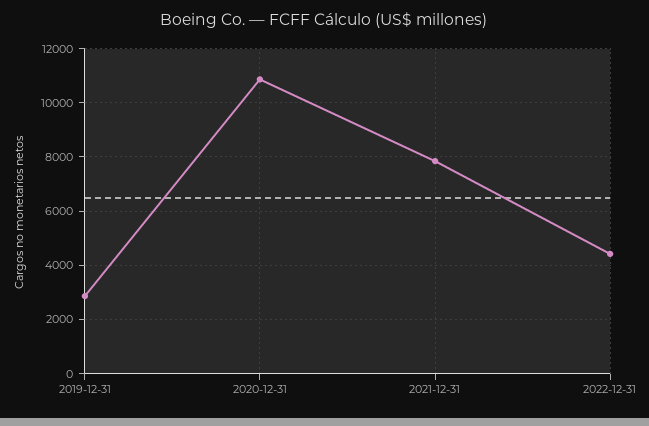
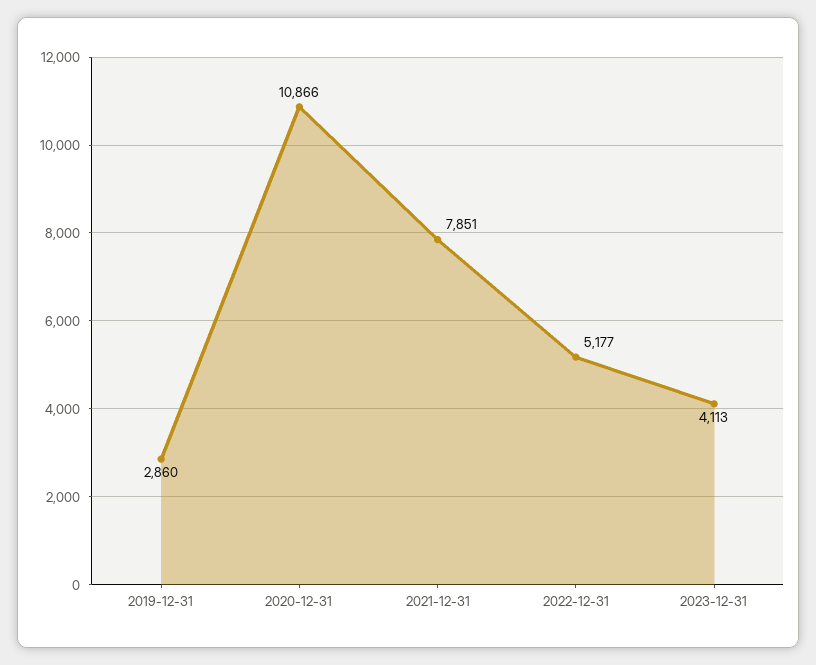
2022-12-31: 4500 -> 5177
2023-12-31: none -> 4113

